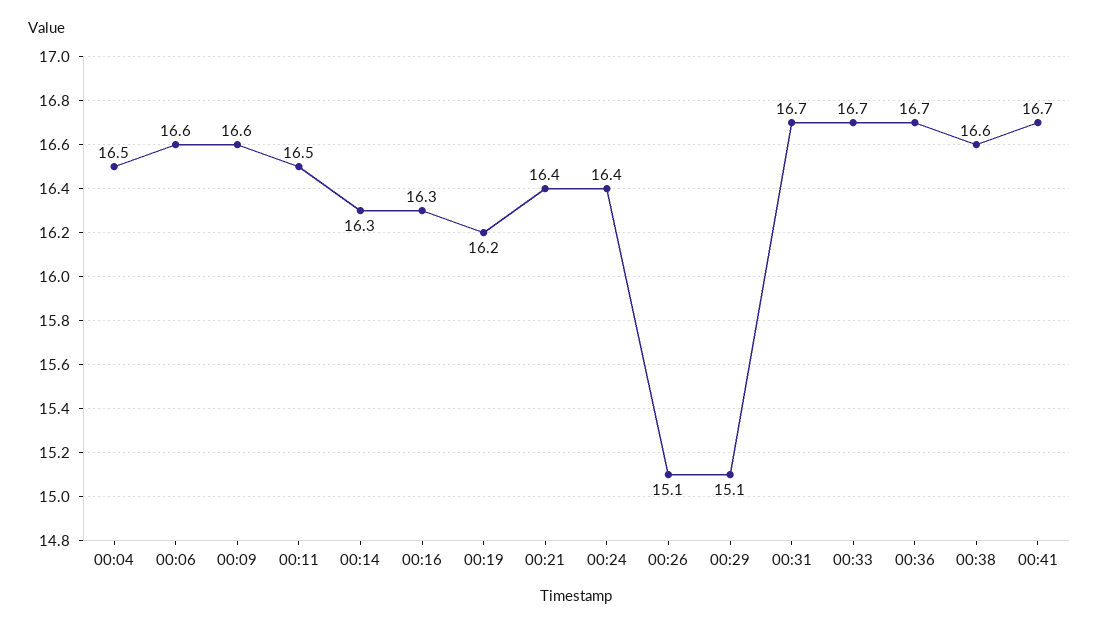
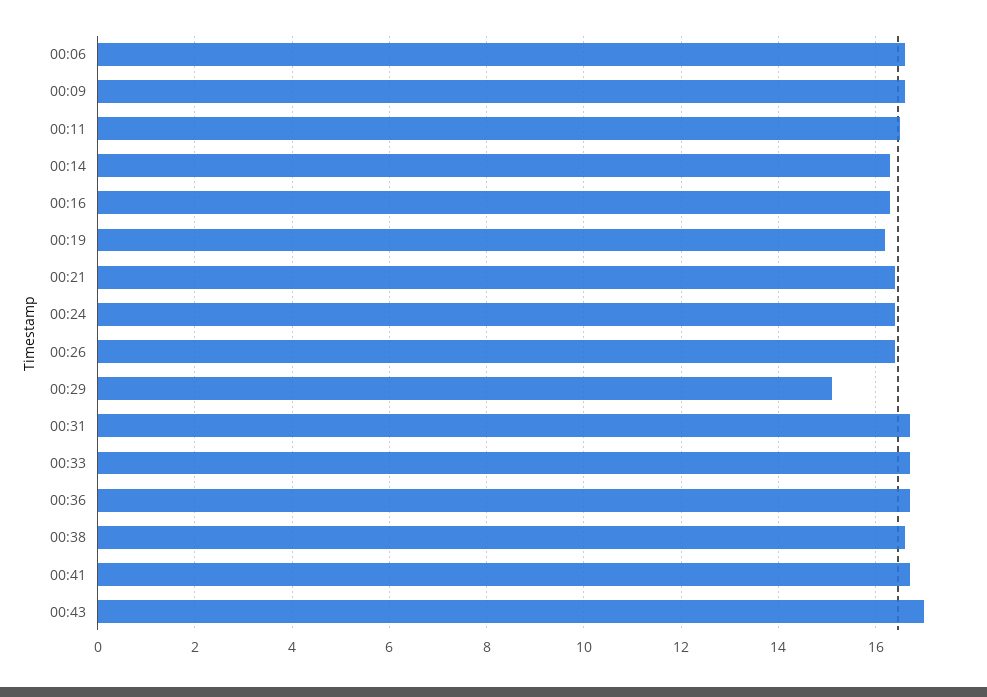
00:04: 16.5 -> none
00:26: 15.1 -> 16.5
00:43: none -> 17

